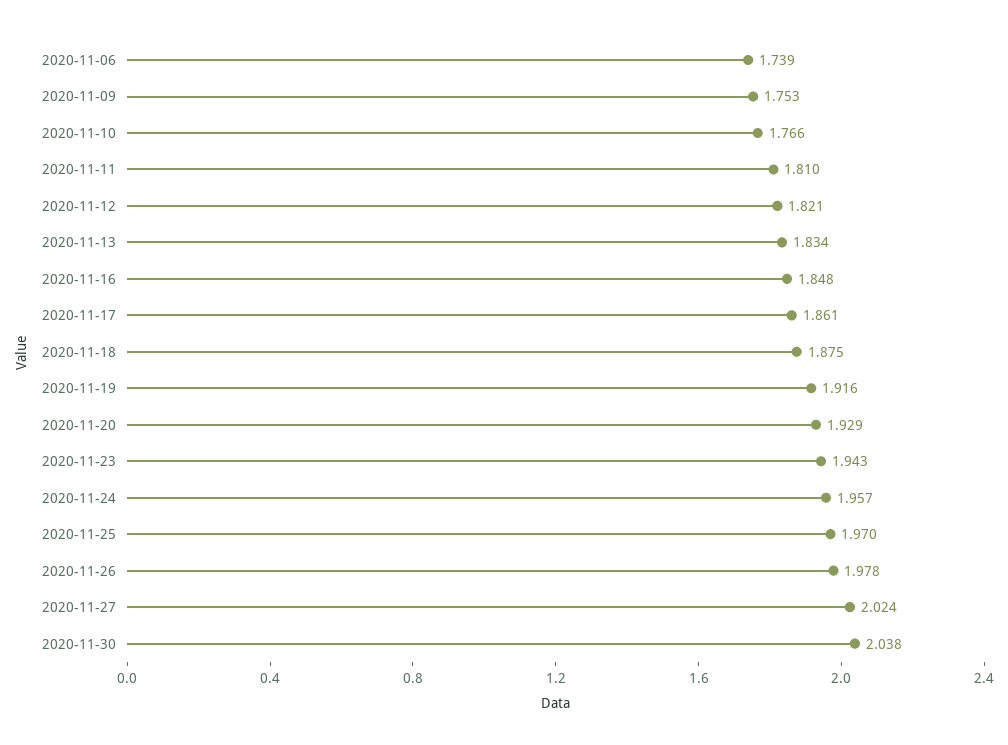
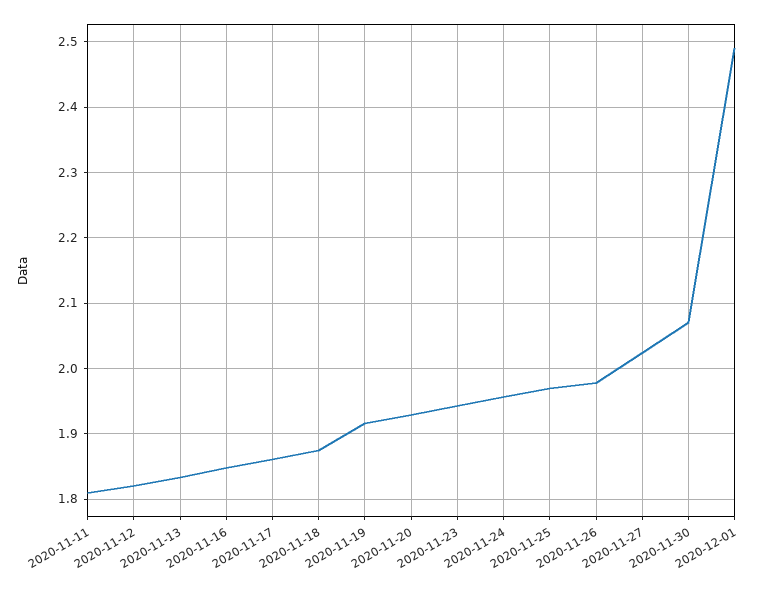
2020-11-06: 1.739 -> none
2020-11-09: 1.753 -> none
2020-11-10: 1.766 -> none
2020-11-30: 2.038 -> 2.07
2020-12-01: none -> 2.49

